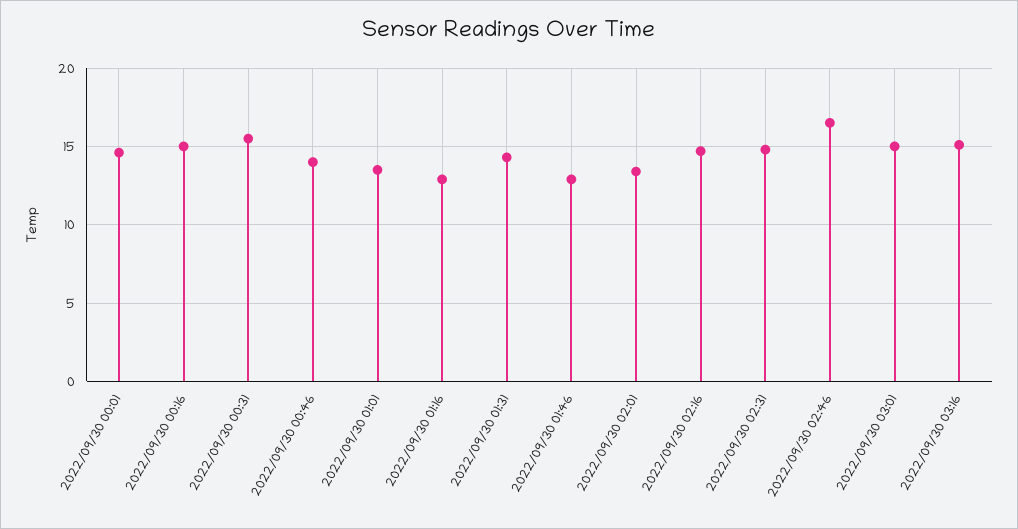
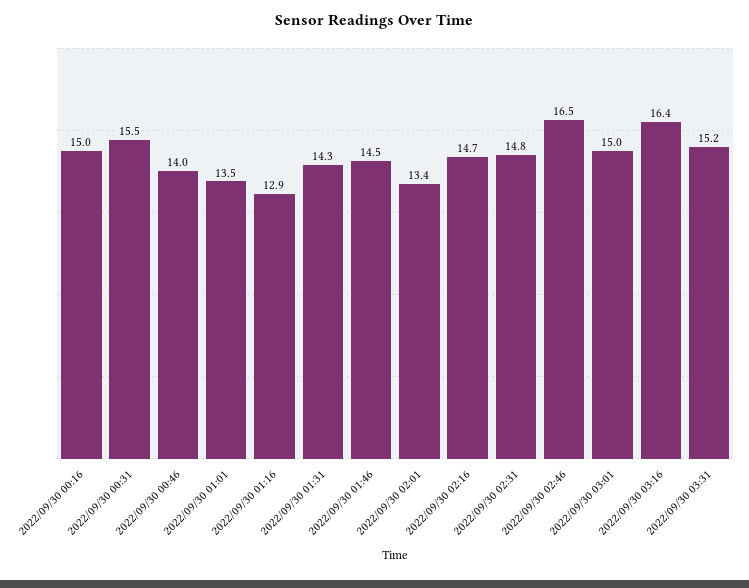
2022/09/30 00:01: 14.5 -> none
2022/09/30 01:46: 13 -> 14.5
2022/09/30 03:16: 15 -> 16.4
2022/09/30 03:31: none -> 15.2

